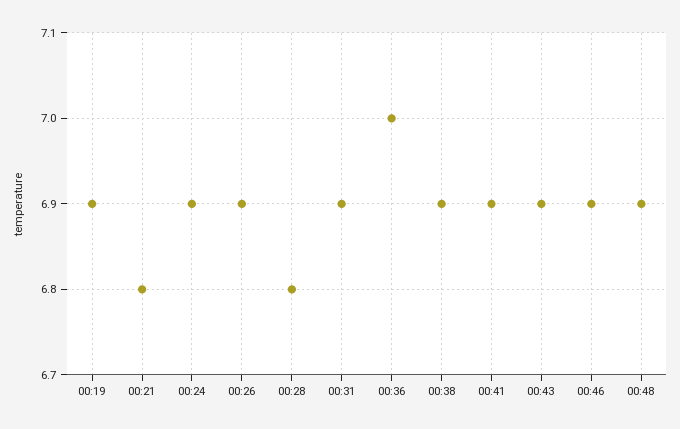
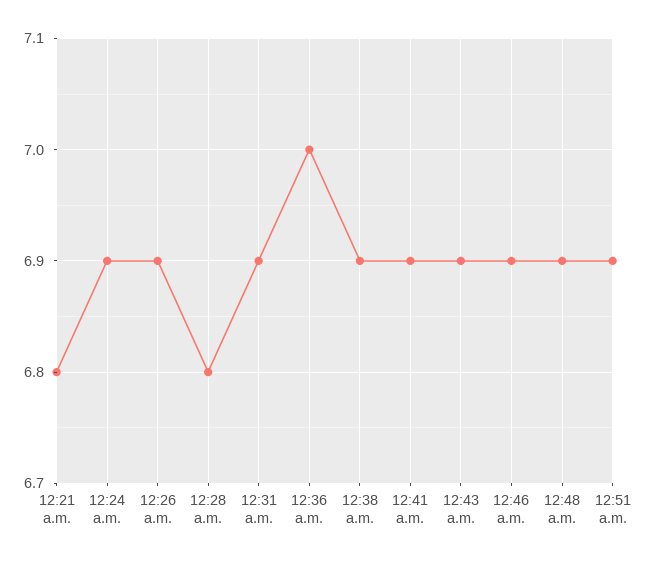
00:19: 6.9 -> none
12:51 a.m.: none -> 6.9

